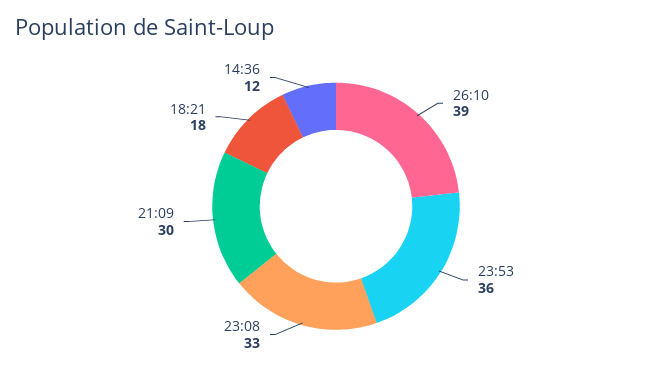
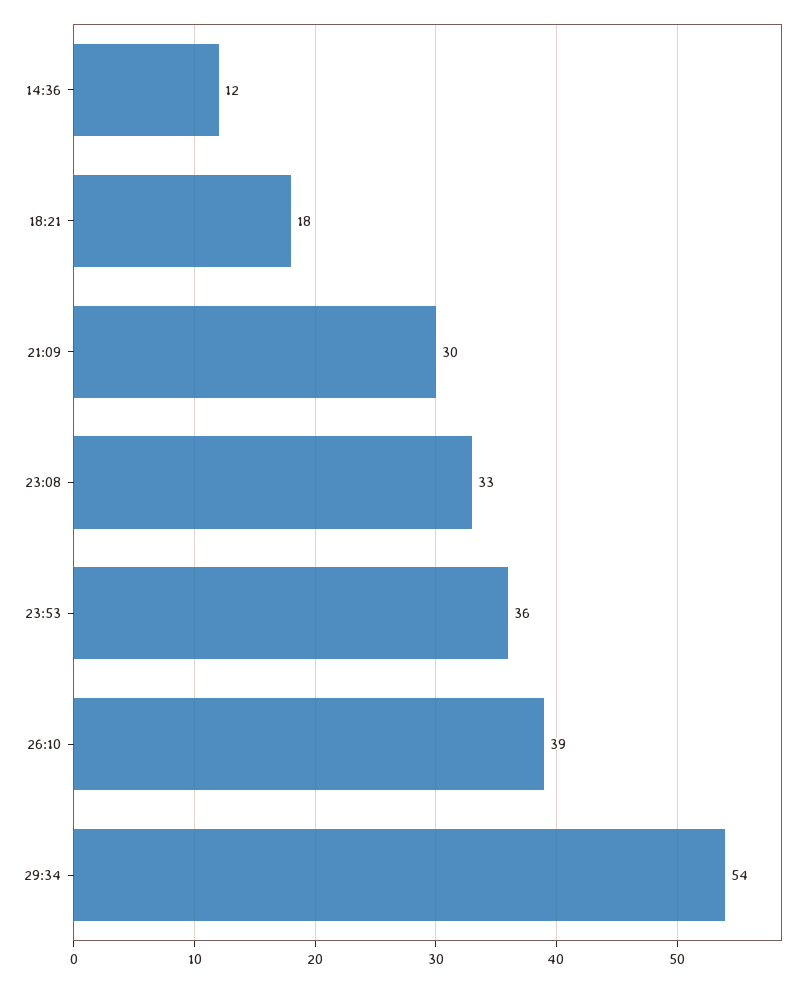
29:34: none -> 54

